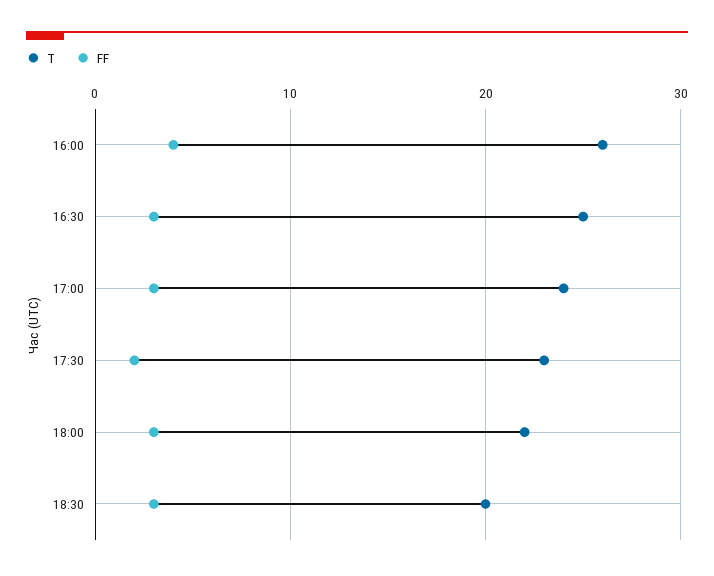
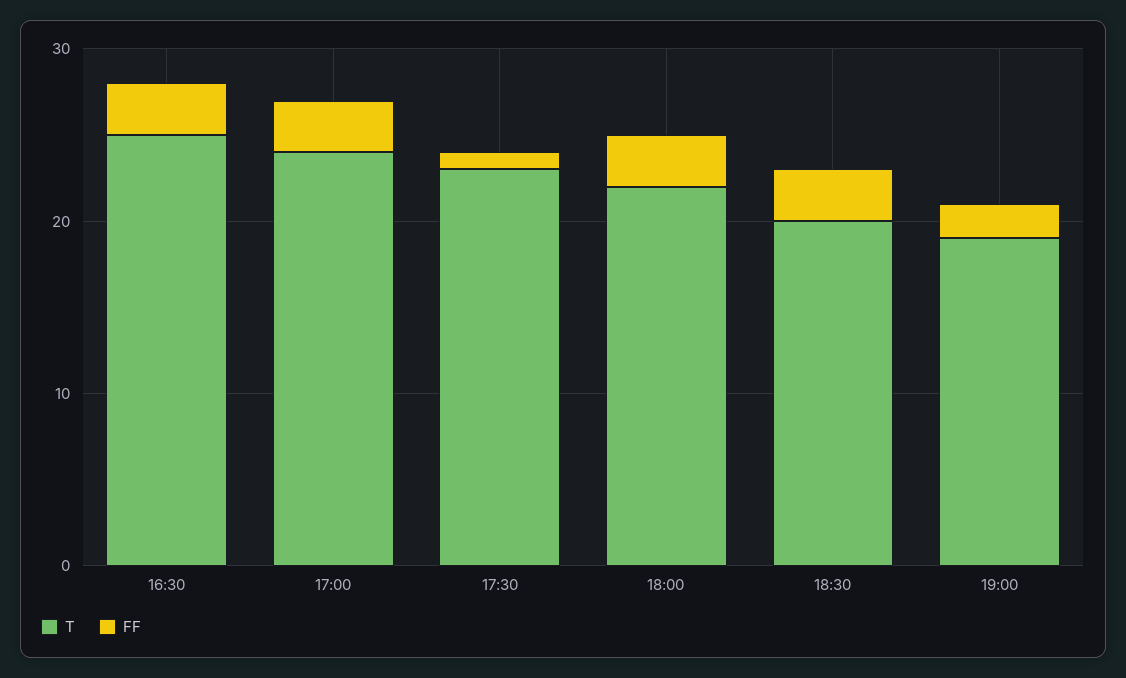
T, 16:00: 26 -> none
FF, 16:00: 4 -> none
FF, 17:30: 2 -> 1
T, 19:00: none -> 19
FF, 19:00: none -> 2

